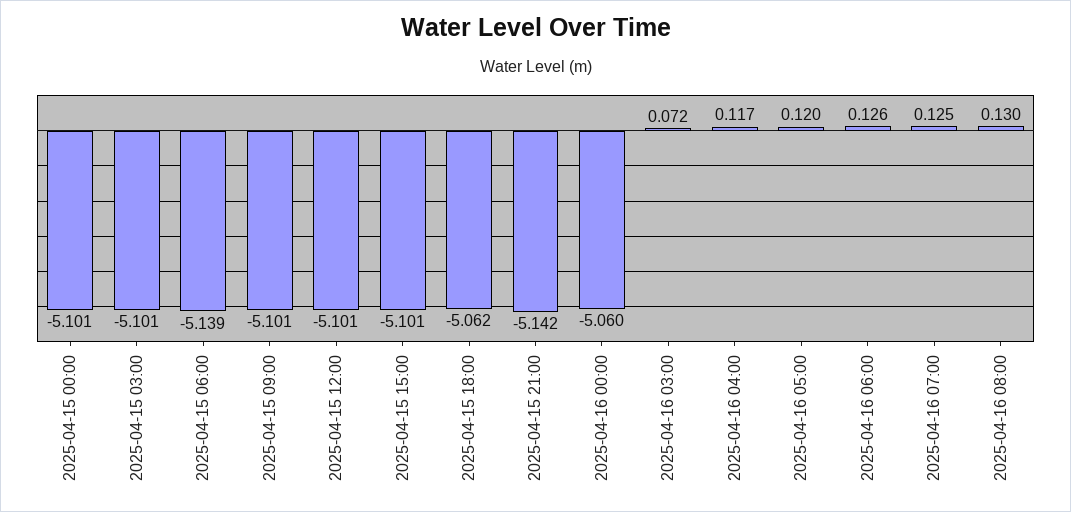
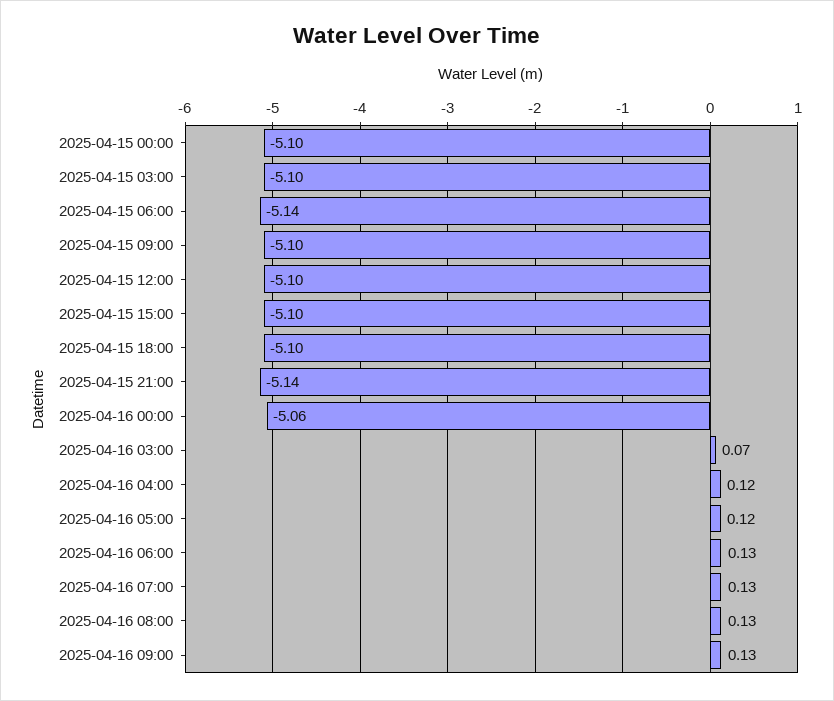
2025-04-15 18:00: -5.062 -> -5.1
2025-04-16 09:00: none -> 0.13

